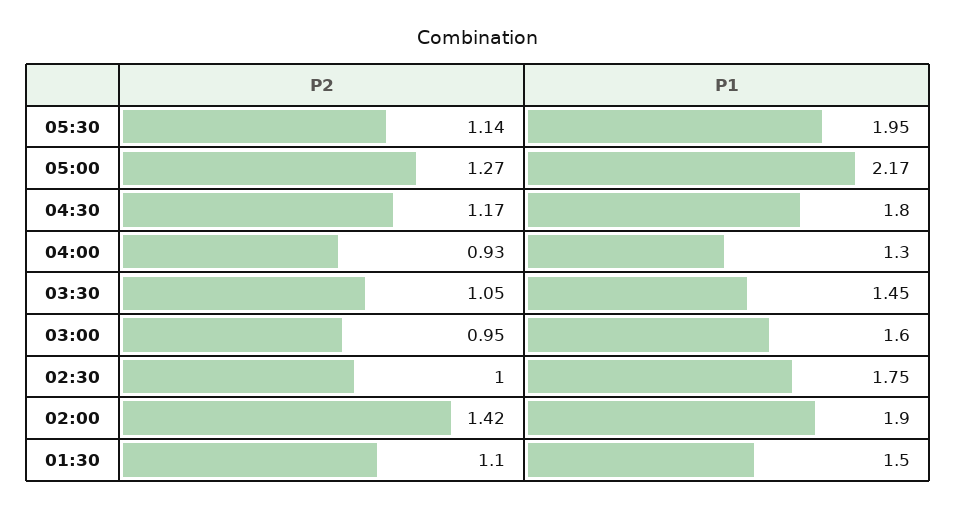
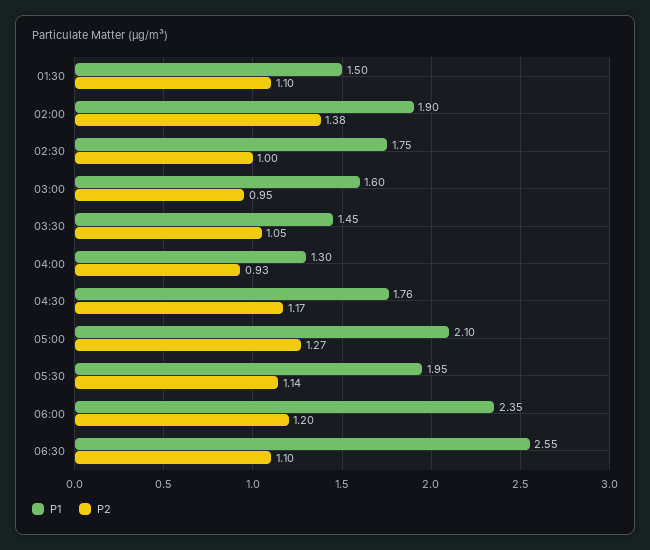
P1, 05:00: 2.17 -> 2.1
P1, 04:30: 1.8 -> 1.76
P2, 02:00: 1.42 -> 1.38
P1, 06:00: none -> 2.35
P2, 06:00: none -> 1.2
P1, 06:30: none -> 2.55
P2, 06:30: none -> 1.1

